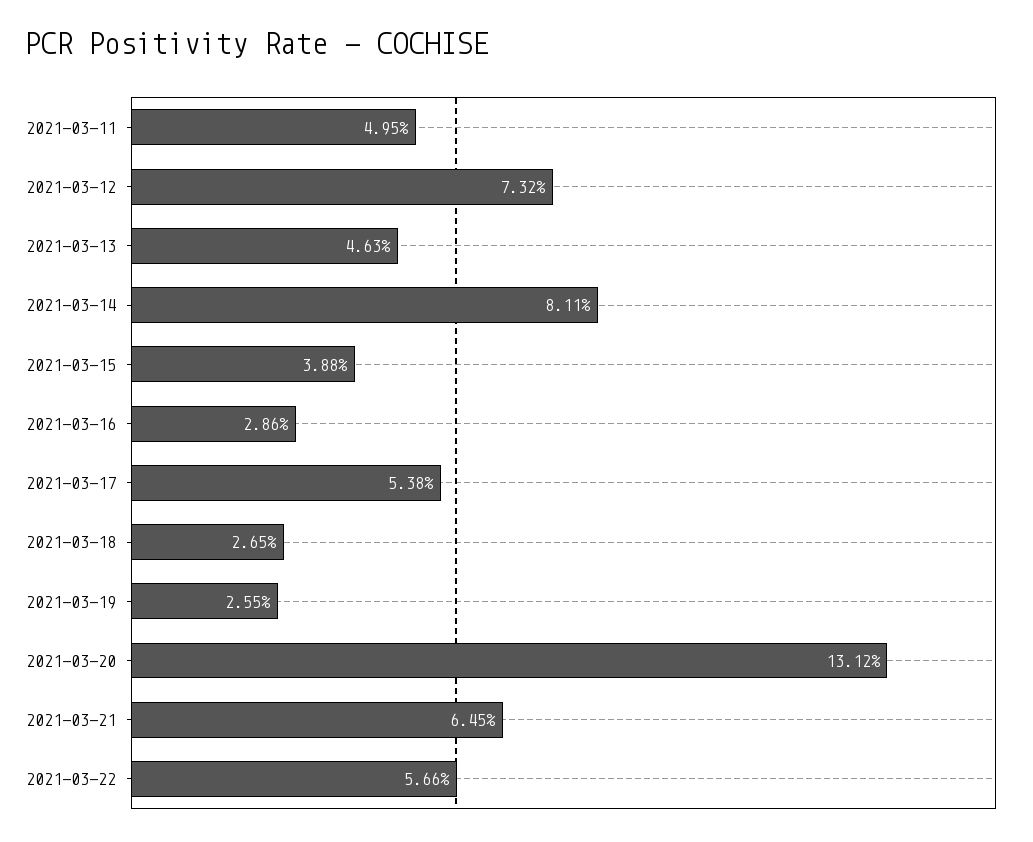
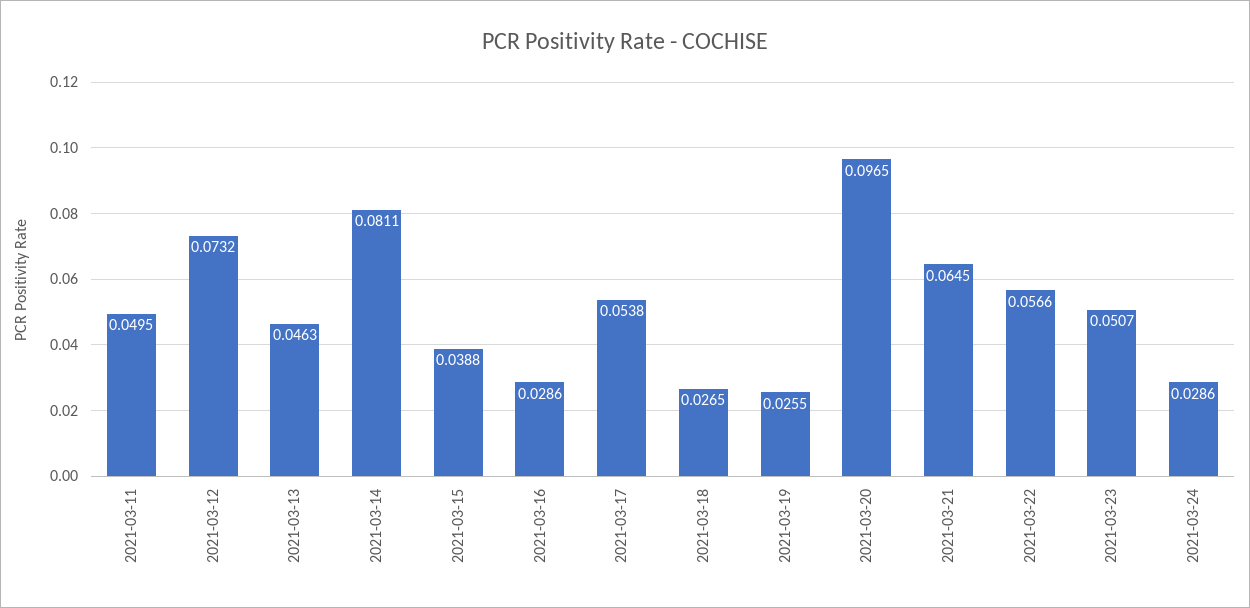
2021-03-20: 0.1312 -> 0.0965
2021-03-23: none -> 0.0507
2021-03-24: none -> 0.0286

